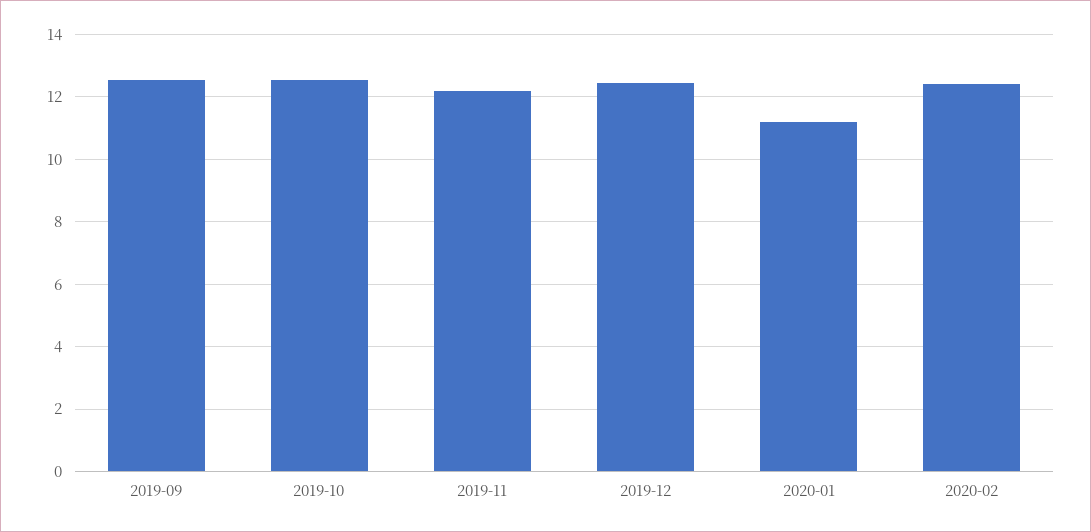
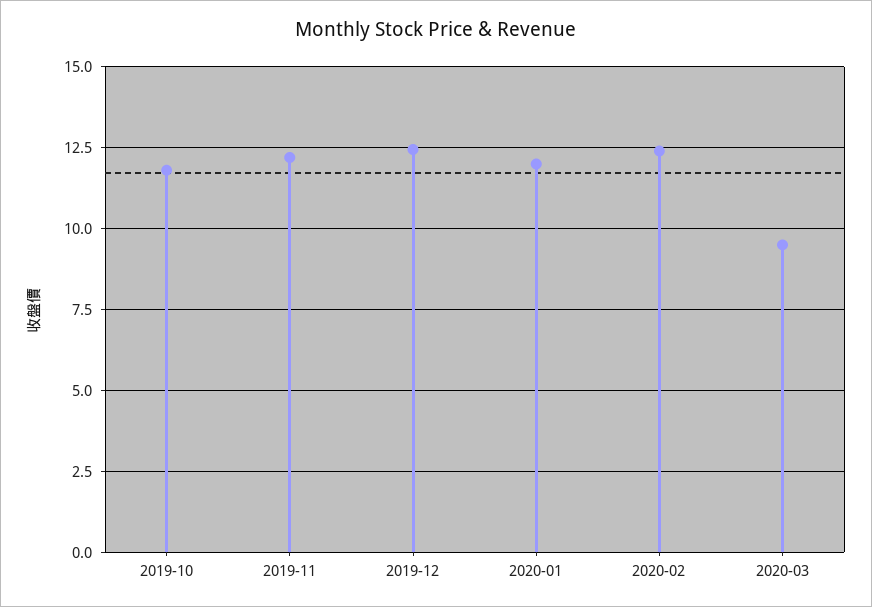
2019-09: 12.6 -> none
2019-10: 12.6 -> 11.75
2020-01: 11.2 -> 12
2020-03: none -> 9.5

